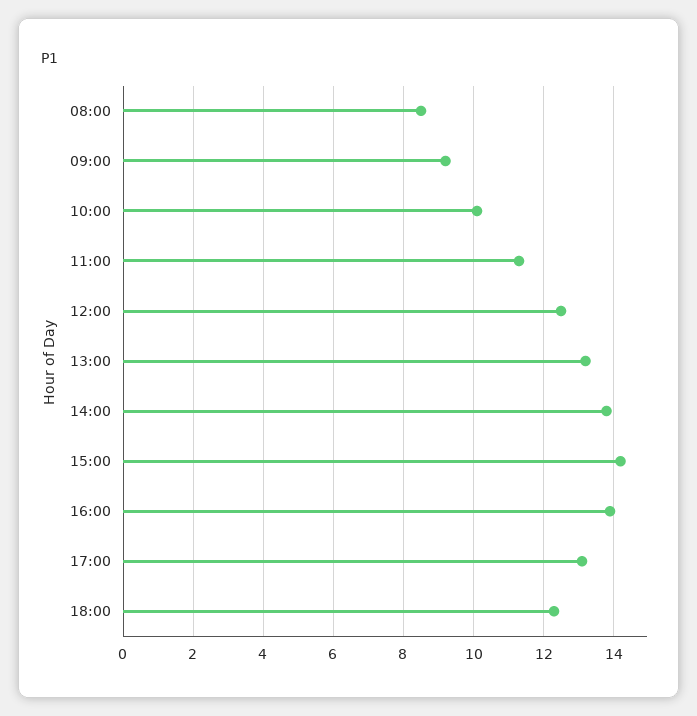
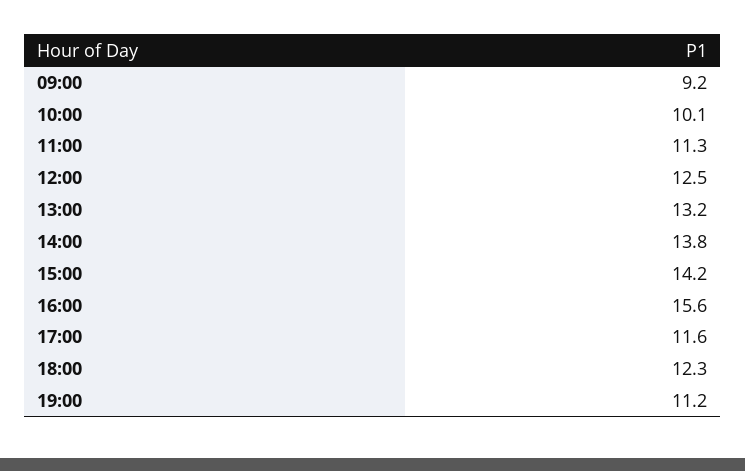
08:00: 8.5 -> none
16:00: 14 -> 15.6
17:00: 13 -> 11.6
19:00: none -> 11.2

